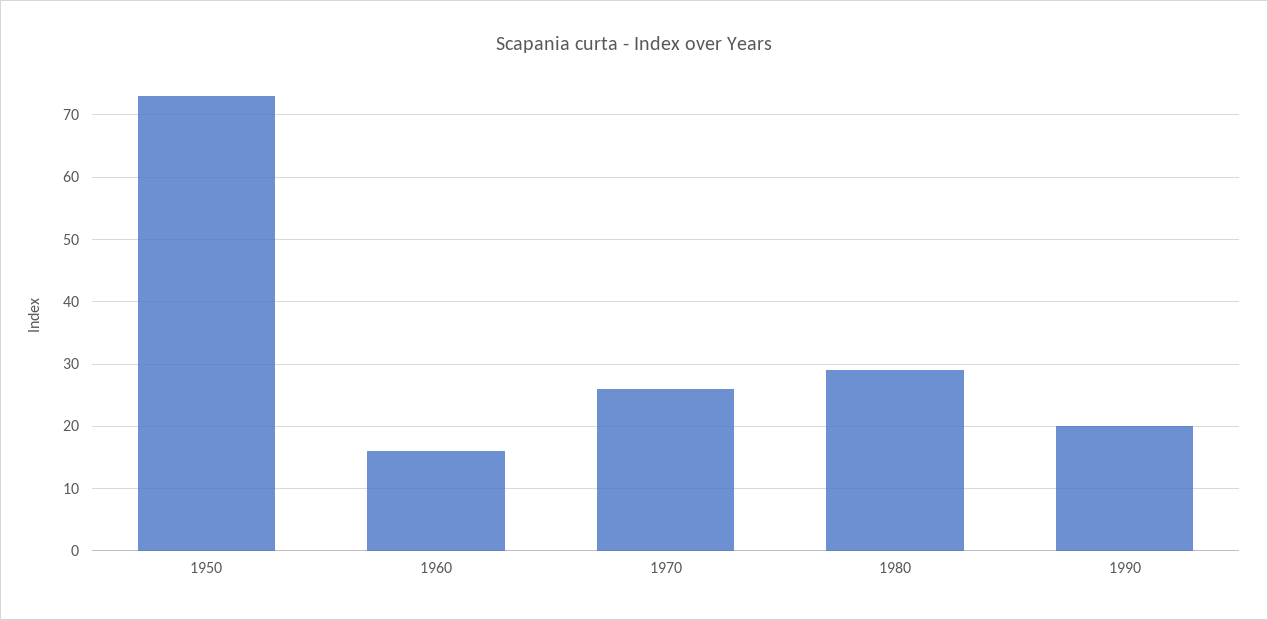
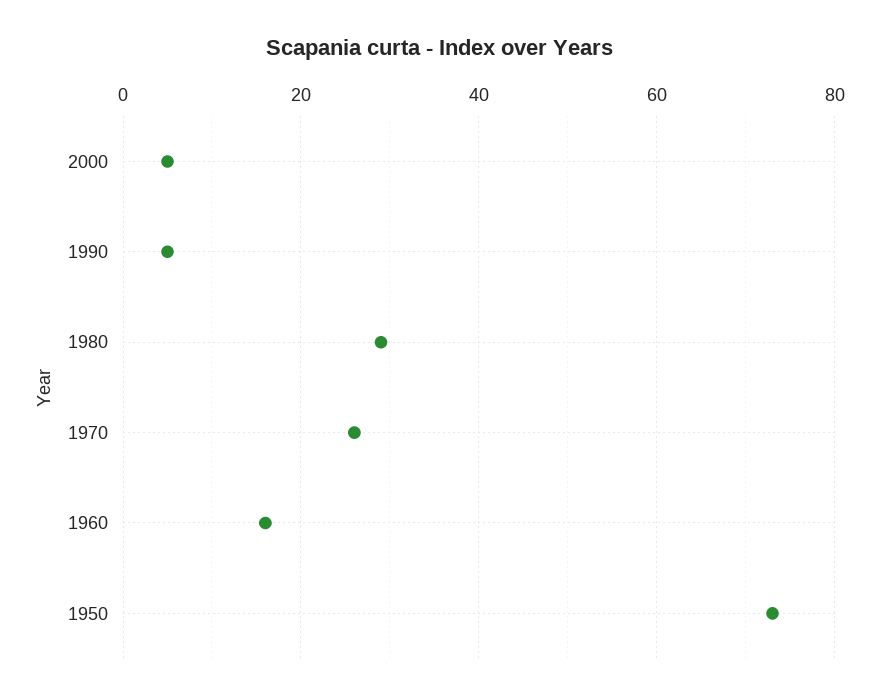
1990: 20 -> 5
2000: none -> 5

